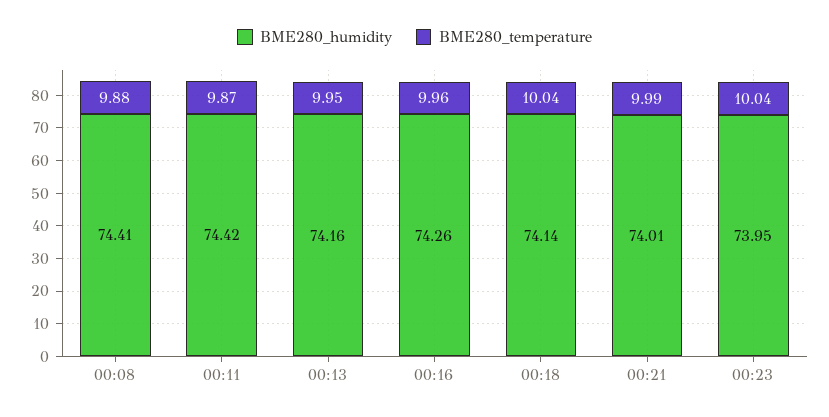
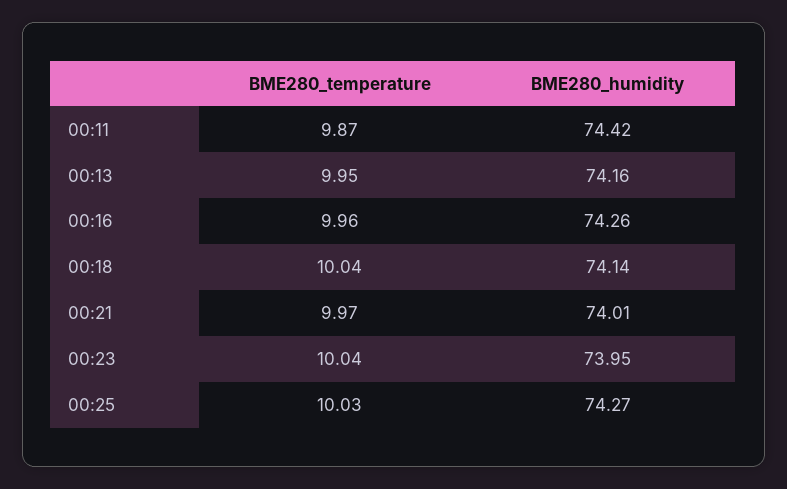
BME280_humidity, 00:08: 74.41 -> none
BME280_temperature, 00:08: 9.88 -> none
BME280_temperature, 00:21: 9.99 -> 9.97
BME280_temperature, 00:25: none -> 10.03
BME280_humidity, 00:25: none -> 74.27

